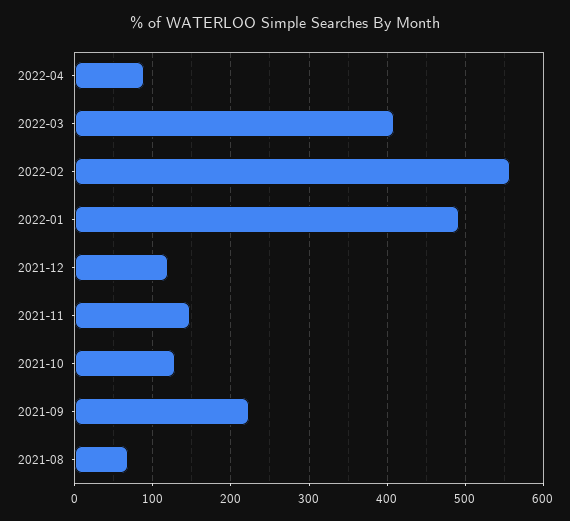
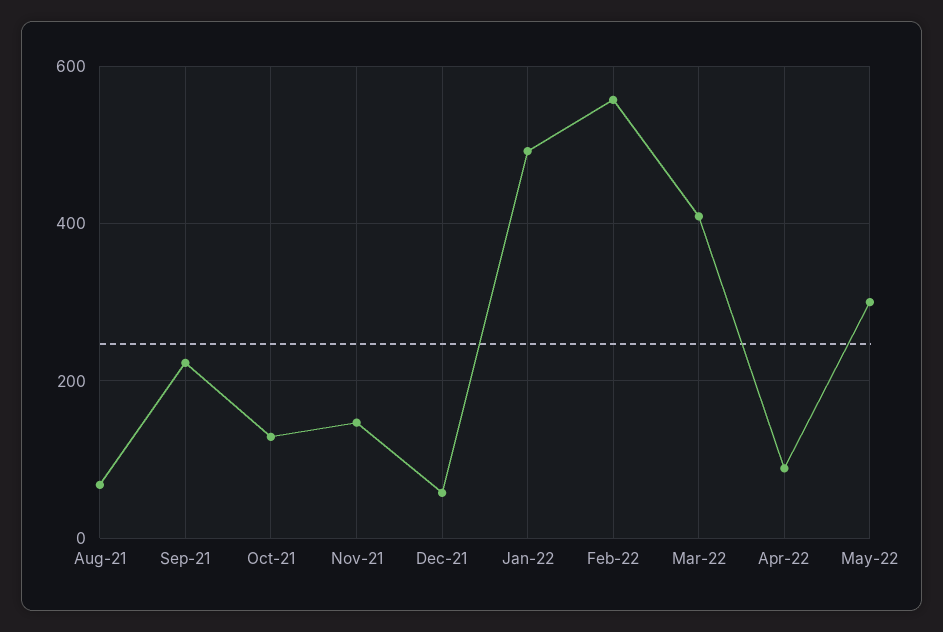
2021-12: 120 -> 60
May-22: none -> 300

